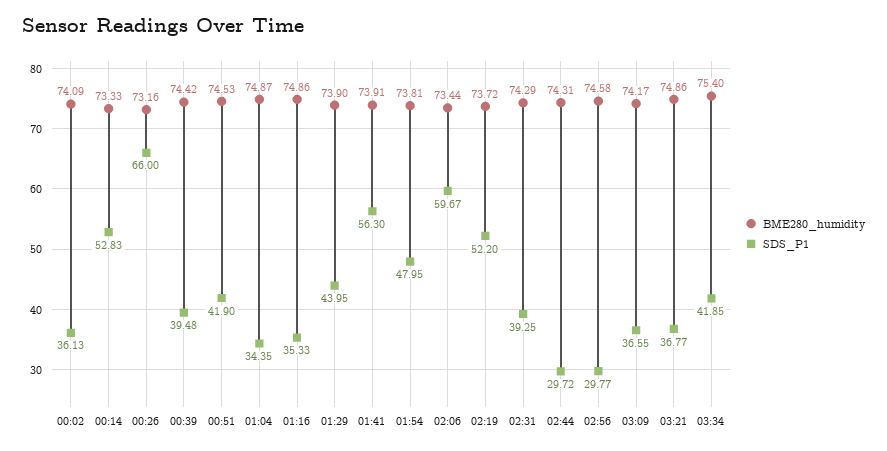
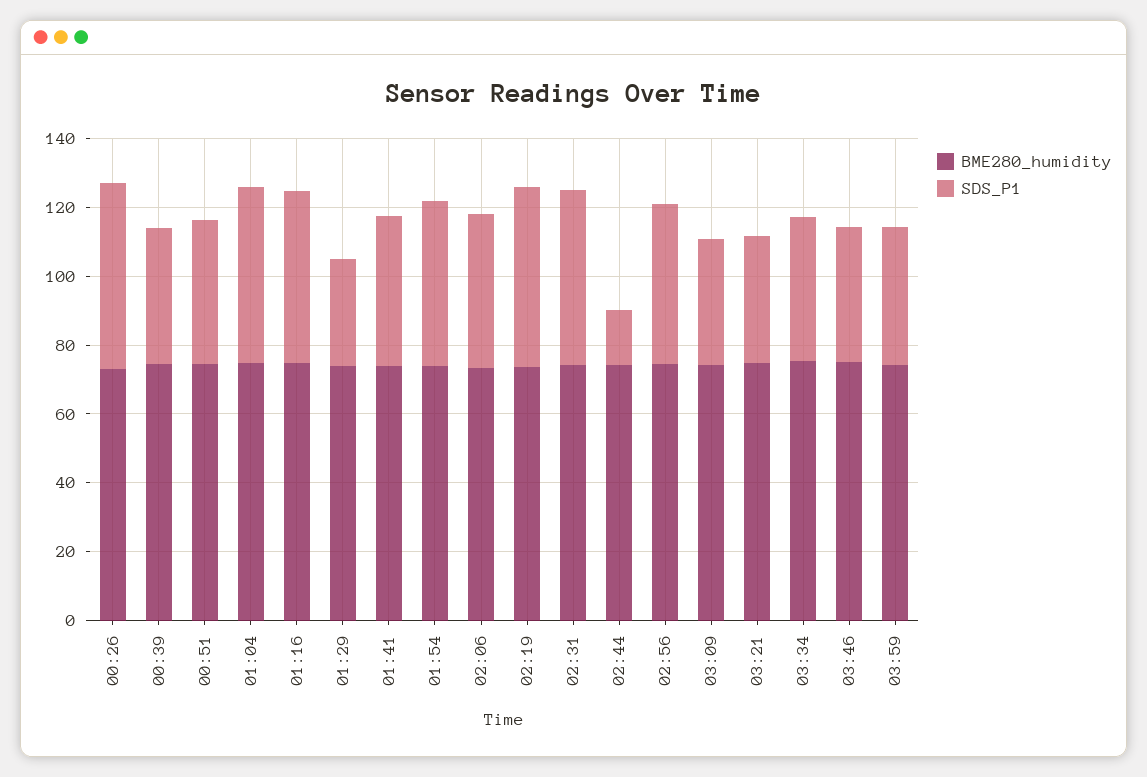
BME280_humidity, 00:02: 74.09 -> none
SDS_P1, 00:02: 36.13 -> none
BME280_humidity, 00:14: 73.33 -> none
SDS_P1, 00:14: 52.83 -> none
SDS_P1, 00:26: 66 -> 55
SDS_P1, 01:04: 34.35 -> 50
SDS_P1, 01:16: 35.33 -> 50
SDS_P1, 01:29: 43.95 -> 30
SDS_P1, 01:41: 56.3 -> 45
SDS_P1, 02:06: 59.67 -> 45
SDS_P1, 02:31: 39.25 -> 50
SDS_P1, 02:44: 29.72 -> 15
SDS_P1, 02:56: 29.77 -> 45
BME280_humidity, 03:46: none -> 75
SDS_P1, 03:46: none -> 40
BME280_humidity, 03:59: none -> 75
SDS_P1, 03:59: none -> 40

